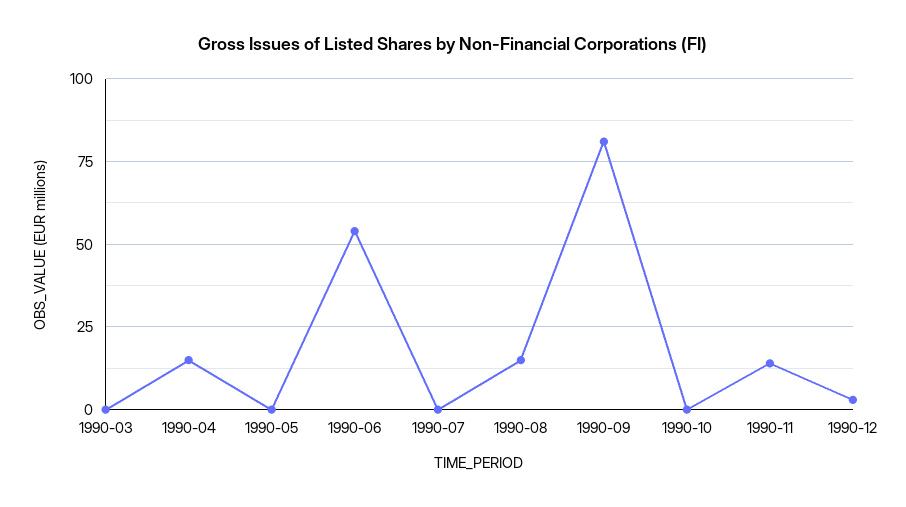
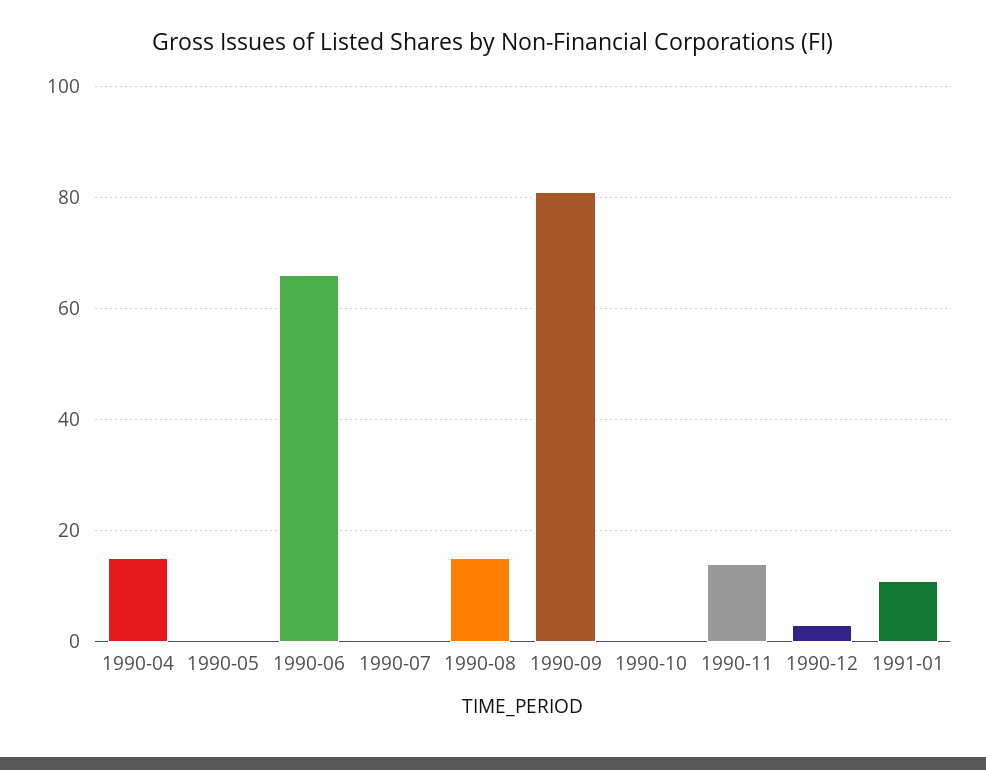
1990-03: 0 -> none
1990-06: 55 -> 65
1991-01: none -> 10

